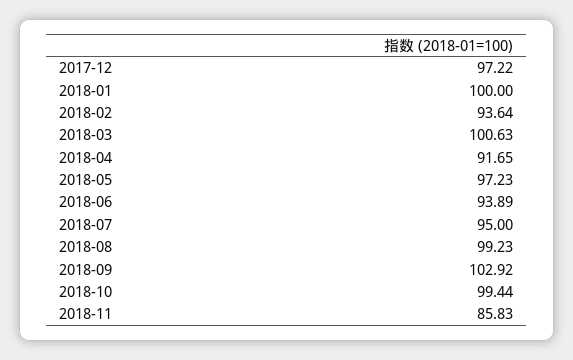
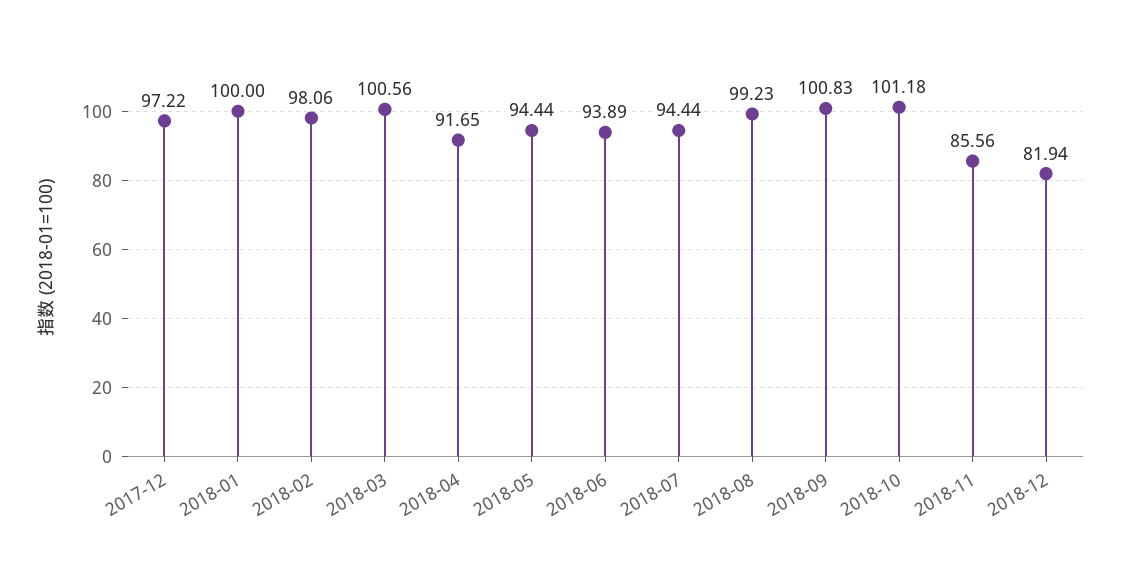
2018-02: 93.64 -> 98.06
2018-03: 100.63 -> 100.56
2018-05: 97.23 -> 94.44
2018-07: 95 -> 94.44
2018-09: 102.92 -> 100.83
2018-10: 99.44 -> 101.18
2018-11: 85.83 -> 85.56
2018-12: none -> 81.94

